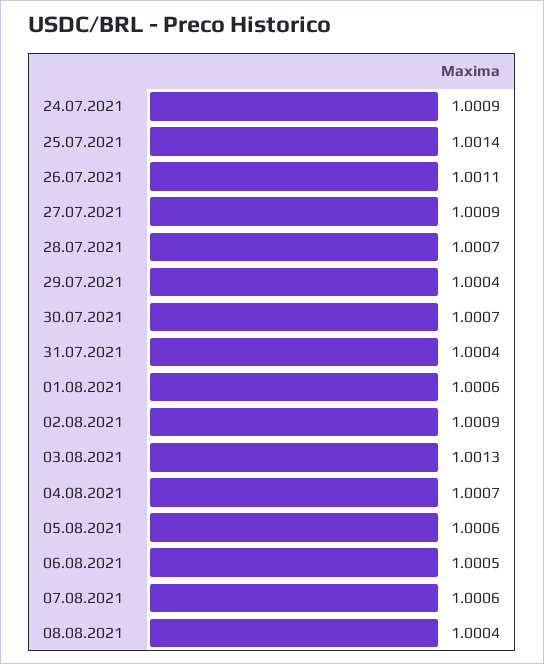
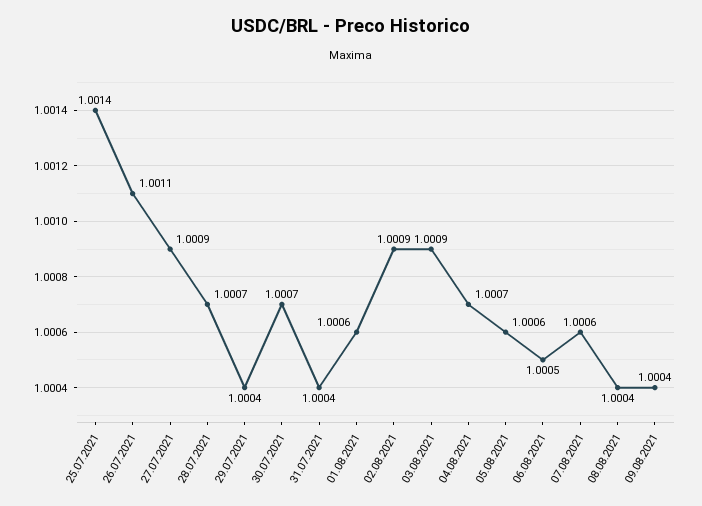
24.07.2021: 1.0009 -> none
03.08.2021: 1.0013 -> 1.0009
09.08.2021: none -> 1.0004

